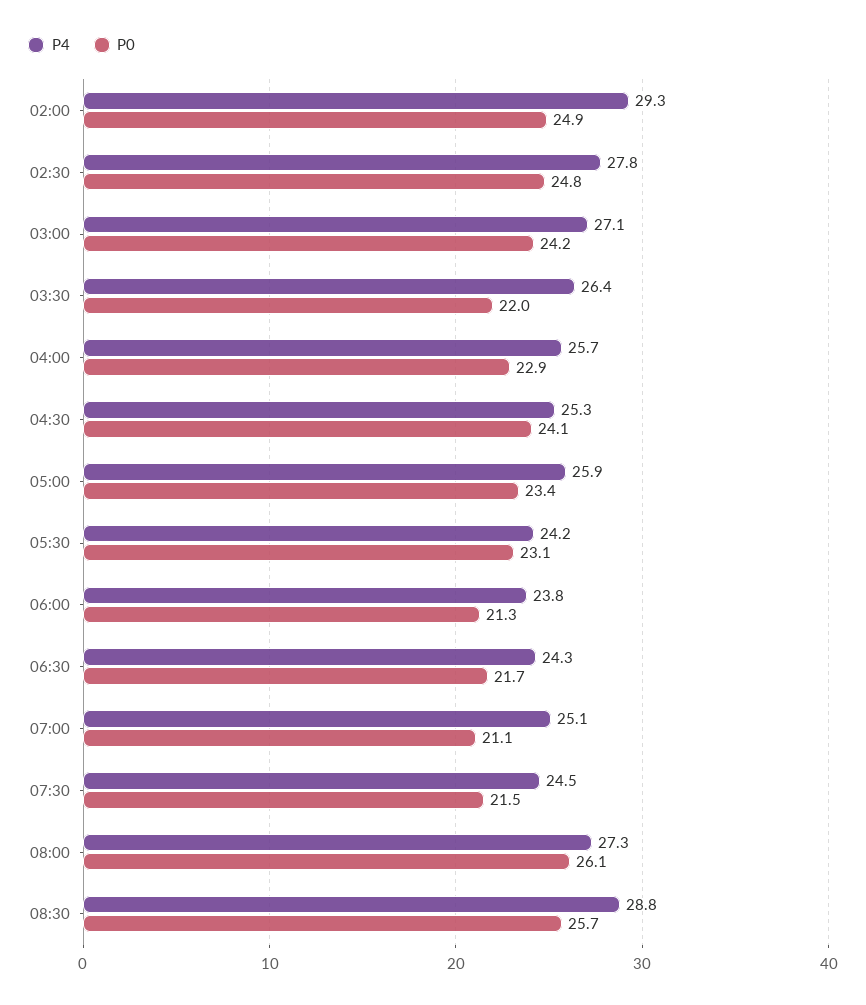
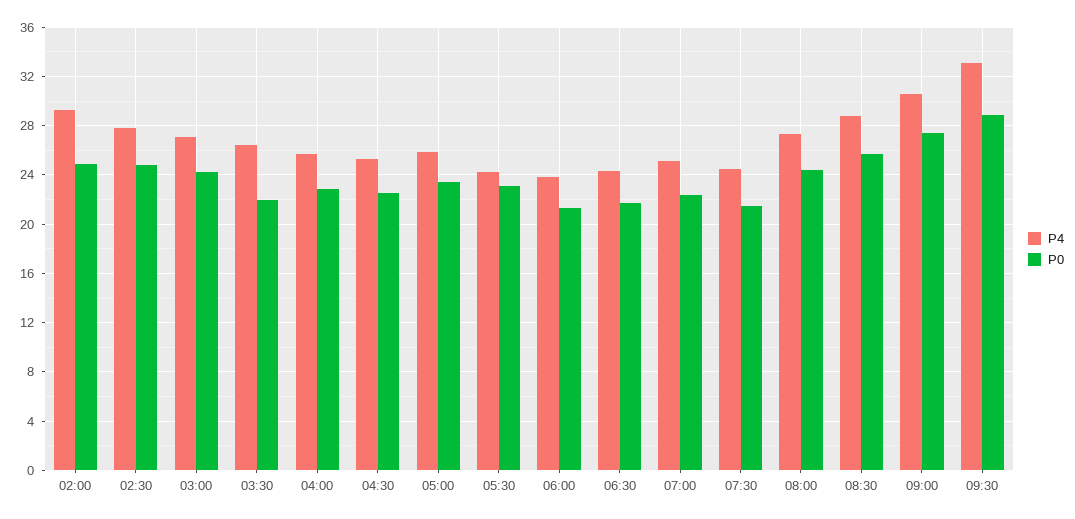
P0, 04:30: 24.1 -> 22.5
P0, 07:00: 21.1 -> 22.5
P0, 08:00: 26.1 -> 24.5
P4, 09:00: none -> 30.5
P0, 09:00: none -> 27.5
P4, 09:30: none -> 33
P0, 09:30: none -> 29

